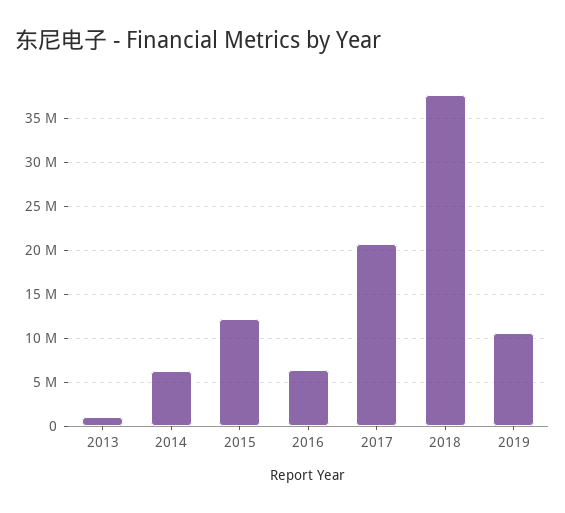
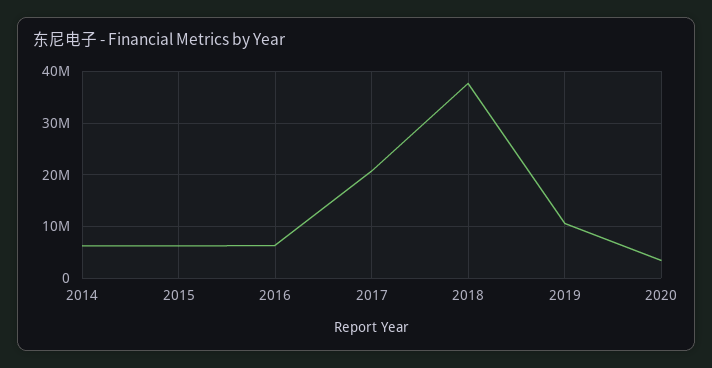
2013: 1000000 -> none
2015: 12000000 -> 6000000
2020: none -> 4000000

